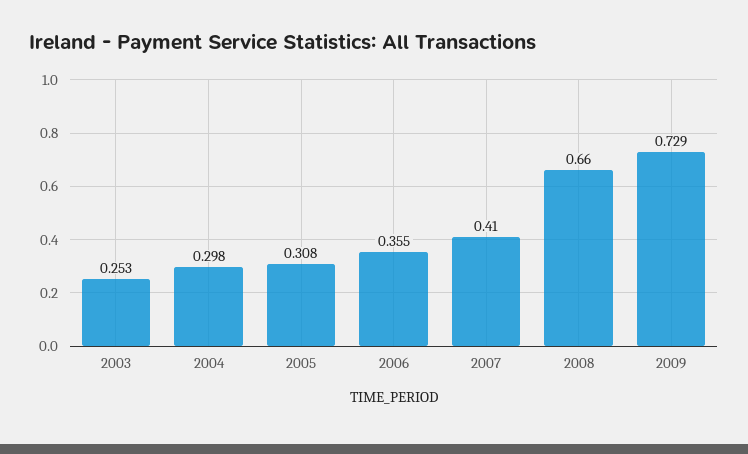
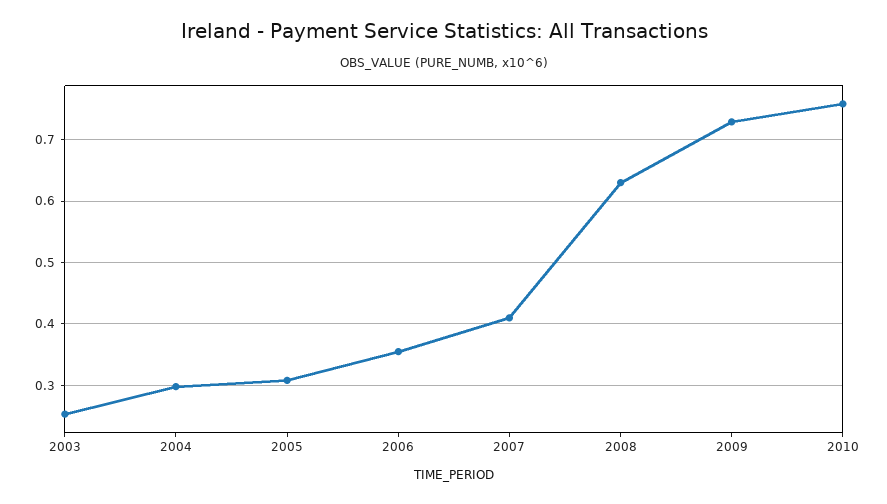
2008: 0.66 -> 0.63
2010: none -> 0.76

